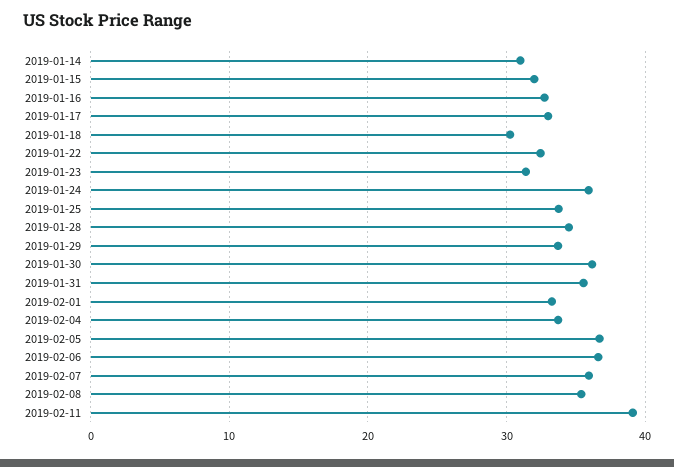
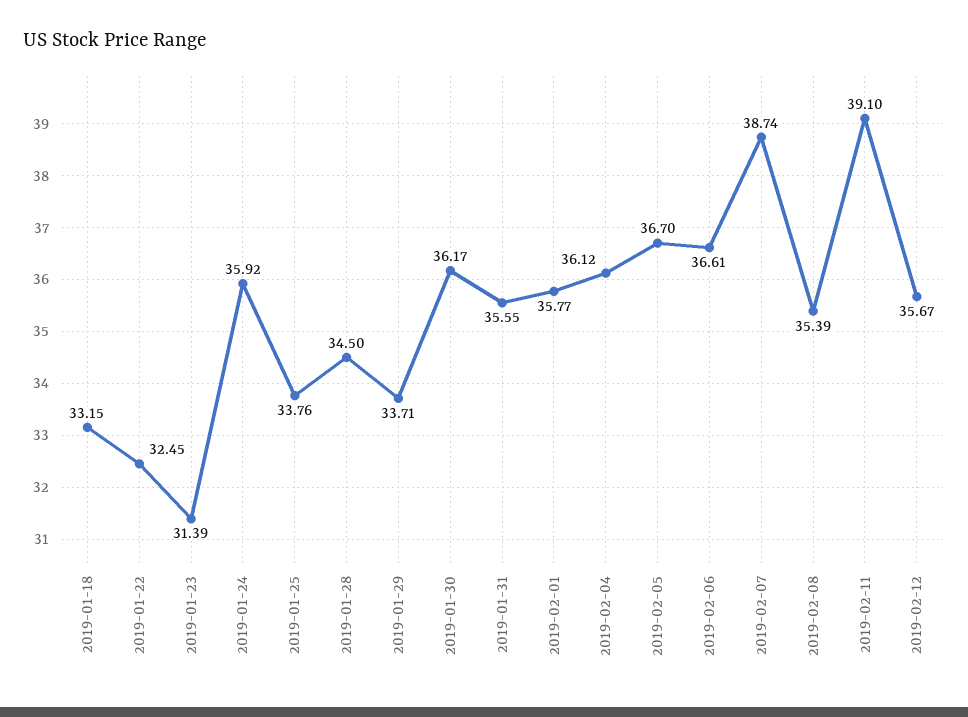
2019-01-14: 31 -> none
2019-01-15: 32 -> none
2019-01-16: 33 -> none
2019-01-17: 33 -> none
2019-01-18: 30 -> 33.15
2019-02-01: 33 -> 35.77
2019-02-04: 34 -> 36.12
2019-02-07: 36 -> 38.74
2019-02-12: none -> 35.67

